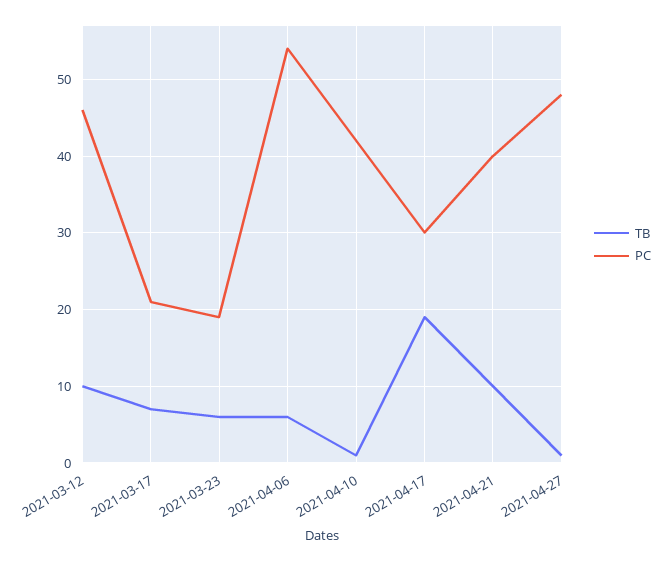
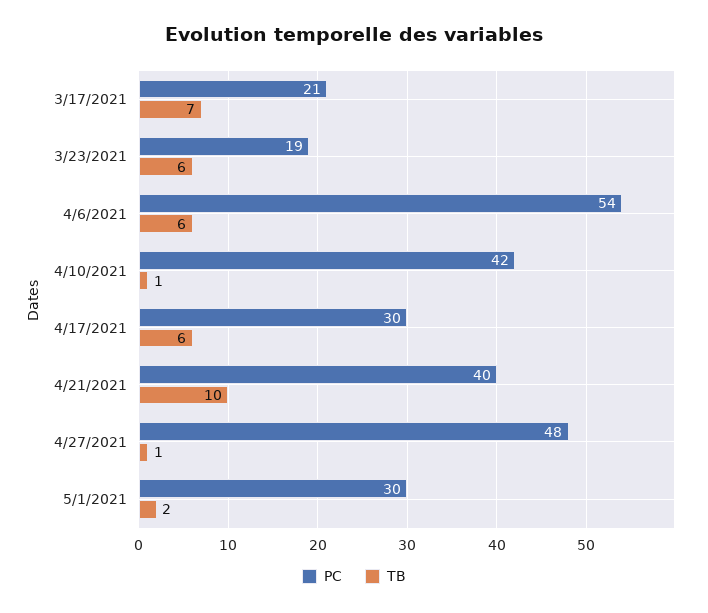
TB, 2021-03-12: 10 -> none
PC, 2021-03-12: 46 -> none
TB, 2021-04-17: 19 -> 6
PC, 5/1/2021: none -> 30
TB, 5/1/2021: none -> 2

